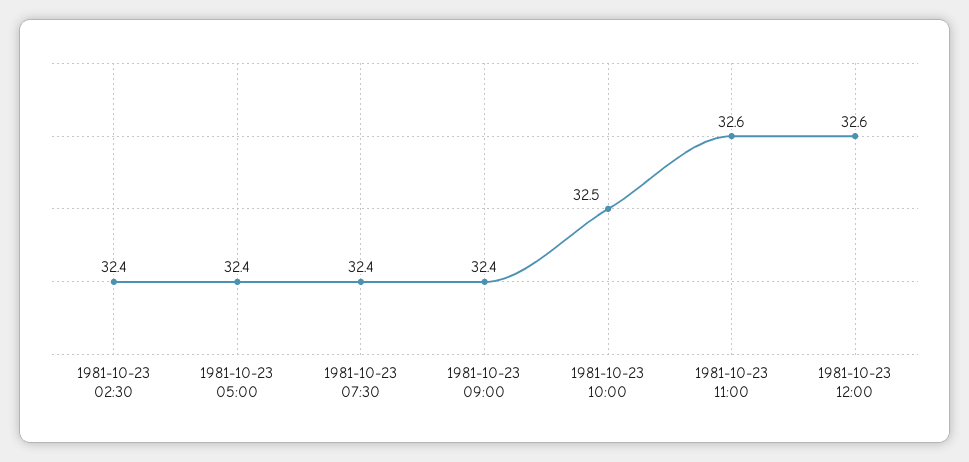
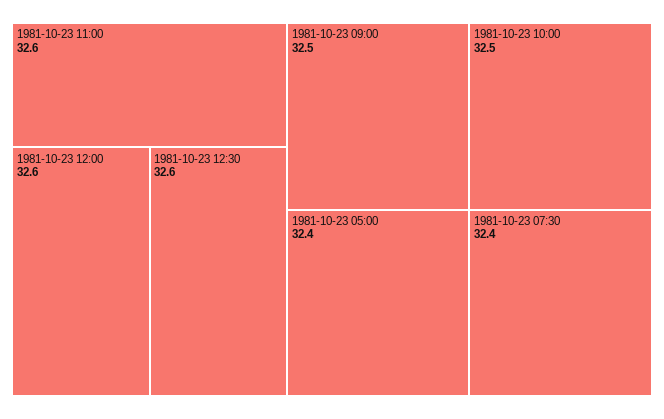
1981-10-23 02:30: 32.4 -> none
1981-10-23 09:00: 32.4 -> 32.5
1981-10-23 12:30: none -> 32.6

